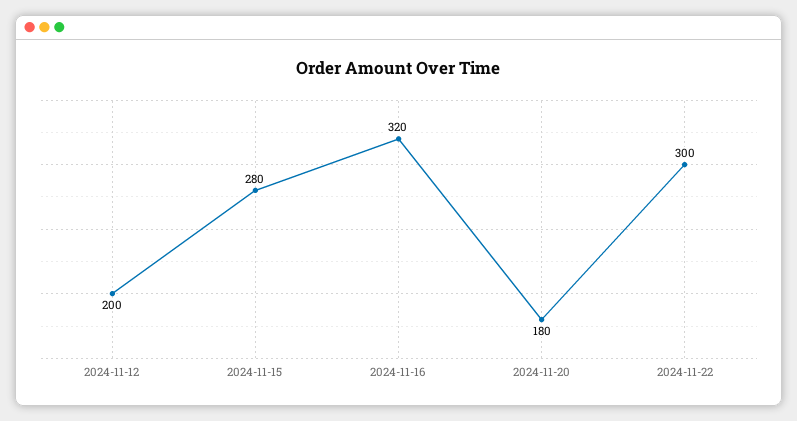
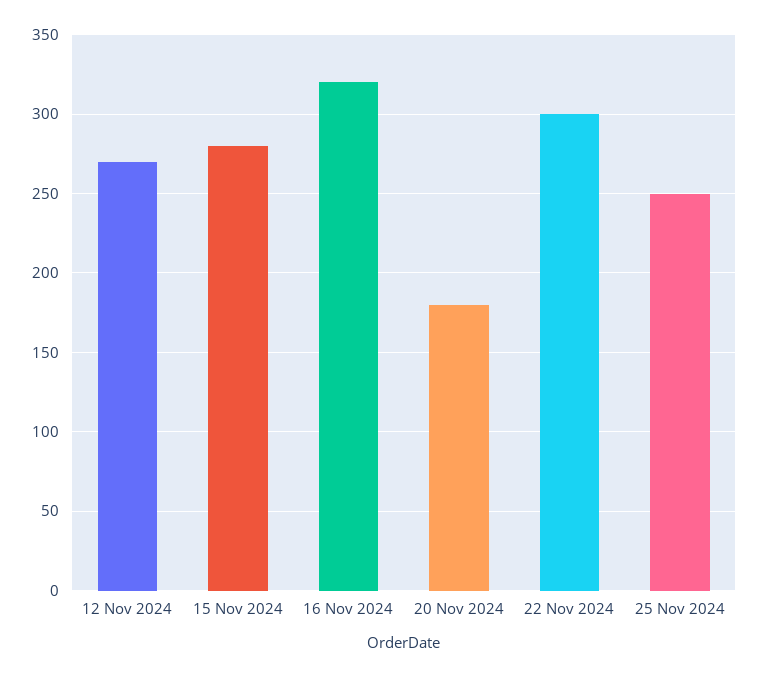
2024-11-12: 200 -> 270
25 Nov 2024: none -> 250

